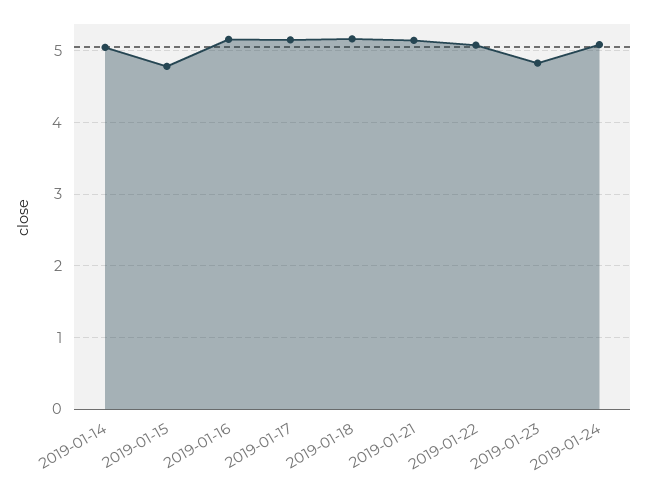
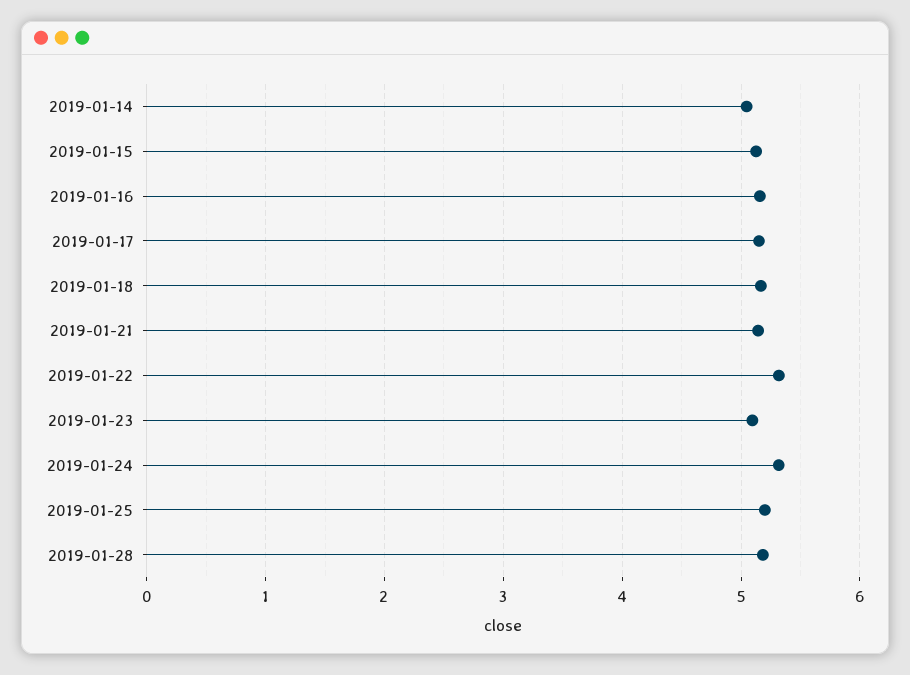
2019-01-15: 4.8 -> 5.1
2019-01-22: 5.1 -> 5.3
2019-01-23: 4.8 -> 5.1
2019-01-24: 5.1 -> 5.3
2019-01-25: none -> 5.2
2019-01-28: none -> 5.2

